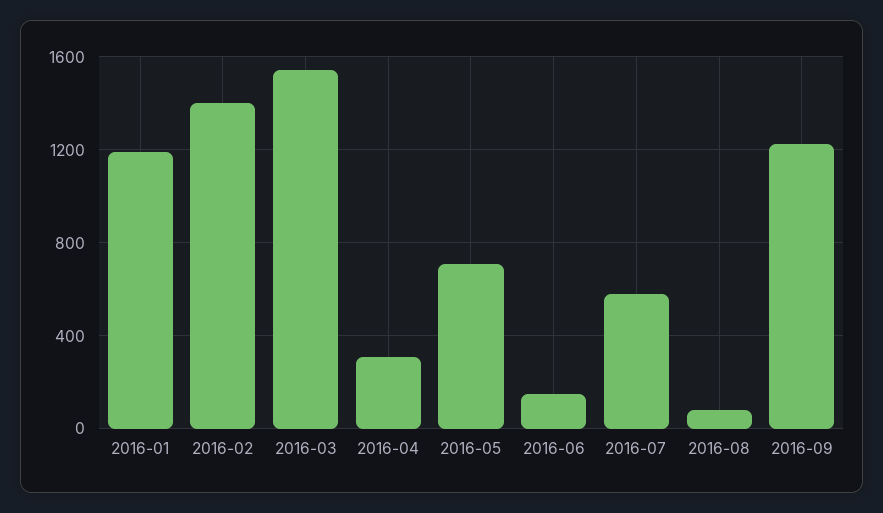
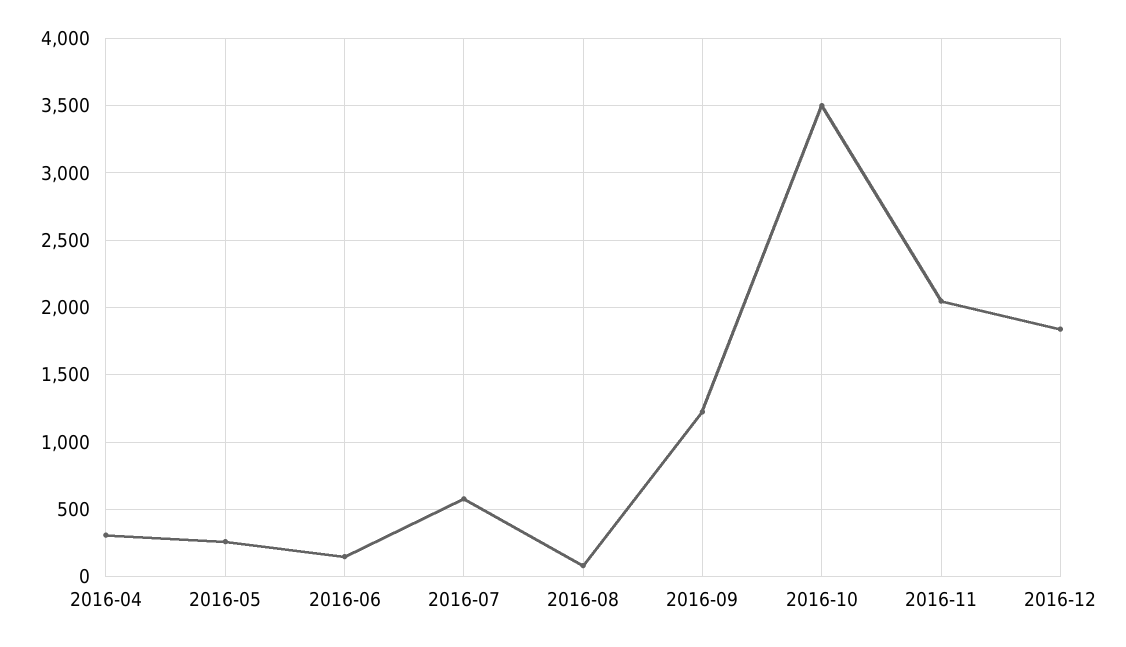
2016-01: 1200 -> none
2016-02: 1400 -> none
2016-03: 1550 -> none
2016-05: 700 -> 250
2016-10: none -> 3500
2016-11: none -> 2050
2016-12: none -> 1850

